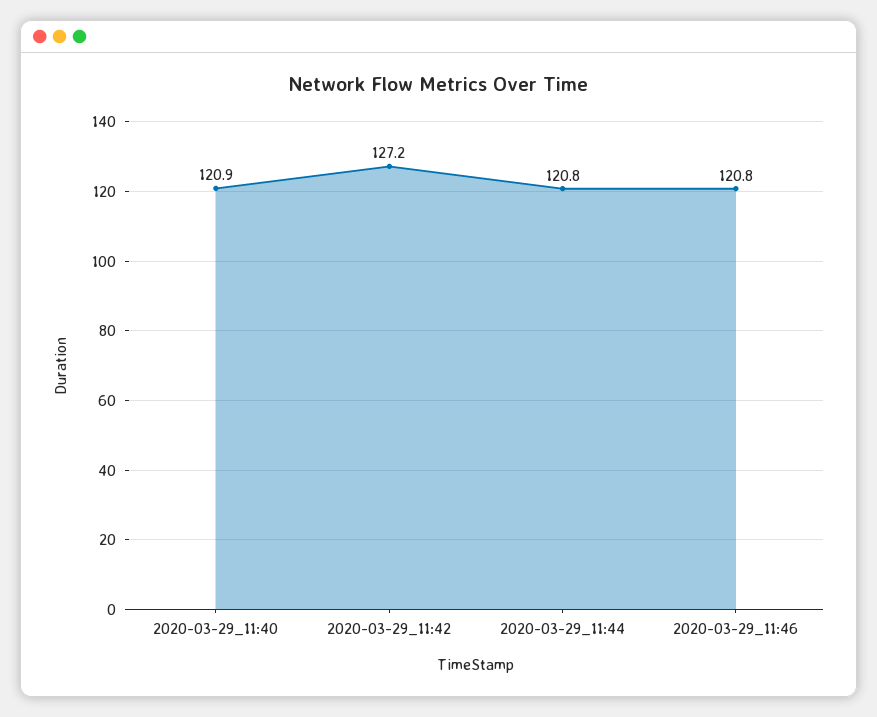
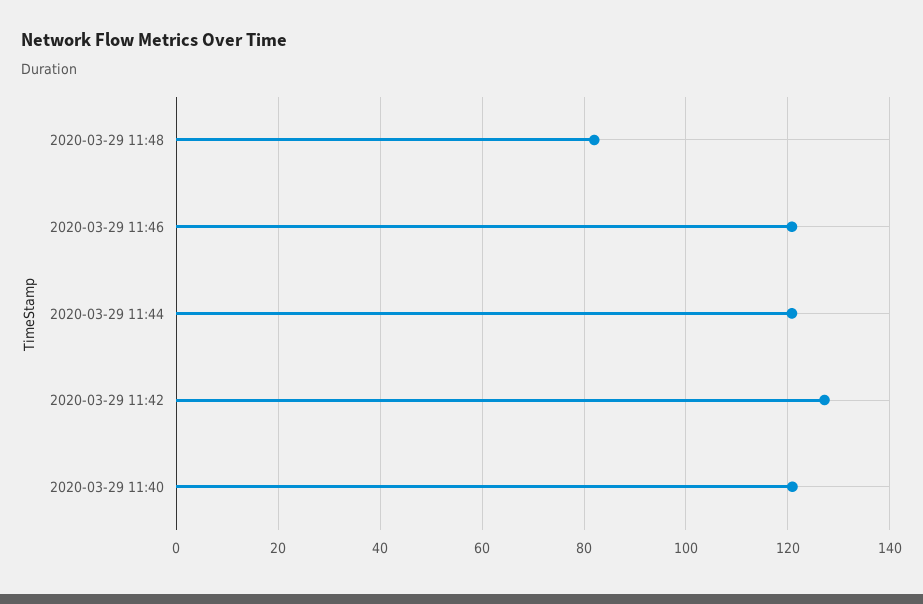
2020-03-29 11:48: none -> 82

